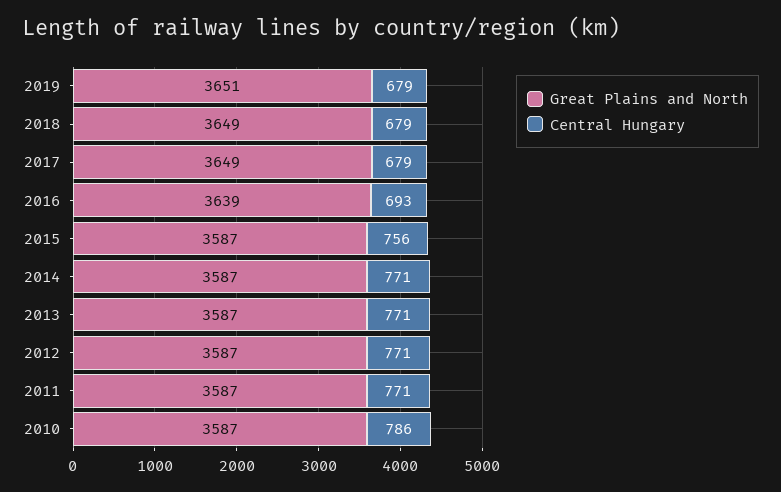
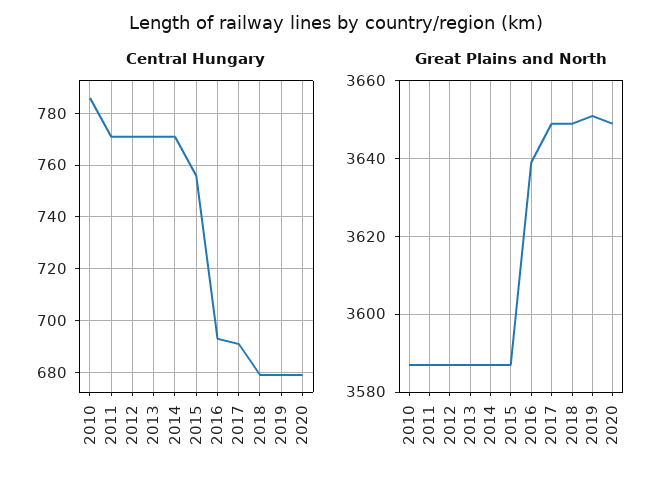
Central Hungary, 2017: 679 -> 690
Central Hungary, 2020: none -> 680
Great Plains and North, 2020: none -> 3650

